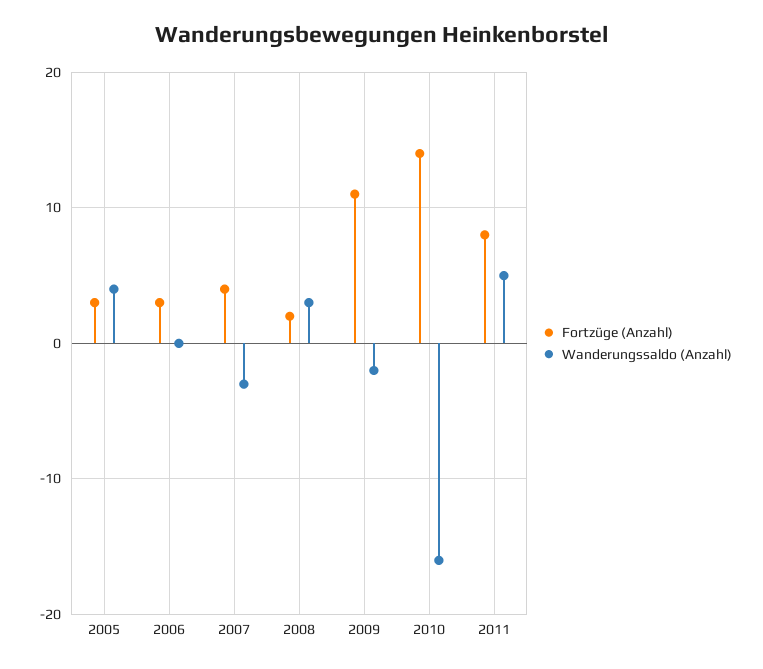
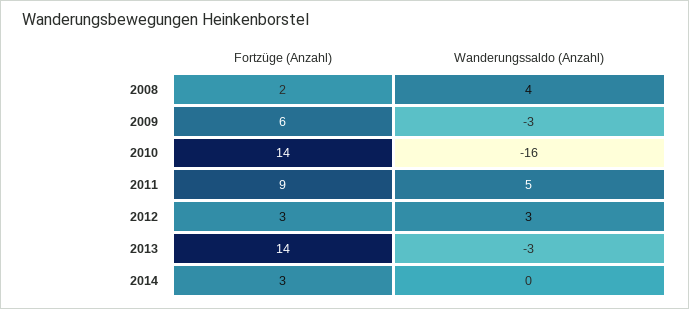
Fortzüge (Anzahl), 2005: 3 -> none
Wanderungssaldo (Anzahl), 2005: 4 -> none
Fortzüge (Anzahl), 2006: 3 -> none
Wanderungssaldo (Anzahl), 2006: 0 -> none
Fortzüge (Anzahl), 2007: 4 -> none
Wanderungssaldo (Anzahl), 2007: -3 -> none
Wanderungssaldo (Anzahl), 2008: 3 -> 4
Fortzüge (Anzahl), 2009: 11 -> 6
Wanderungssaldo (Anzahl), 2009: -2 -> -3
Fortzüge (Anzahl), 2011: 8 -> 9
Fortzüge (Anzahl), 2012: none -> 3
Wanderungssaldo (Anzahl), 2012: none -> 3
Fortzüge (Anzahl), 2013: none -> 14
Wanderungssaldo (Anzahl), 2013: none -> -3
Fortzüge (Anzahl), 2014: none -> 3
Wanderungssaldo (Anzahl), 2014: none -> 0

